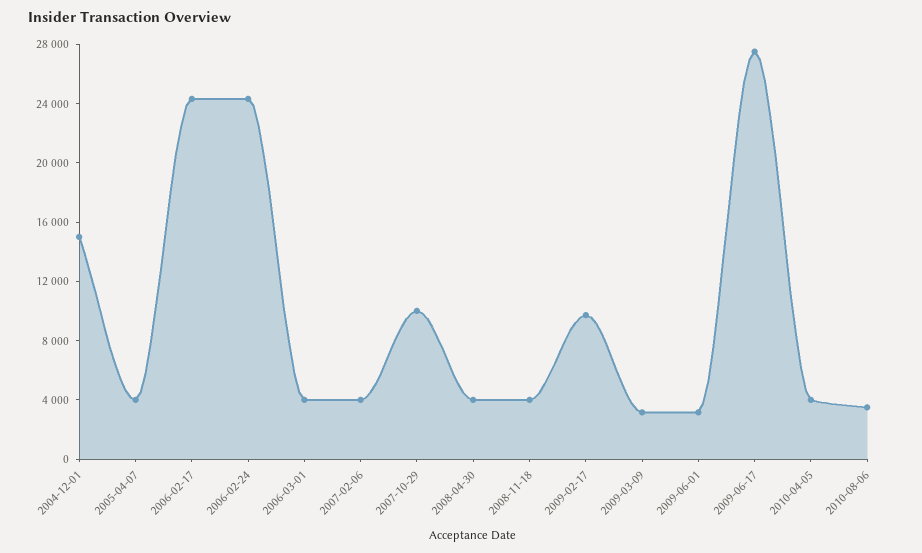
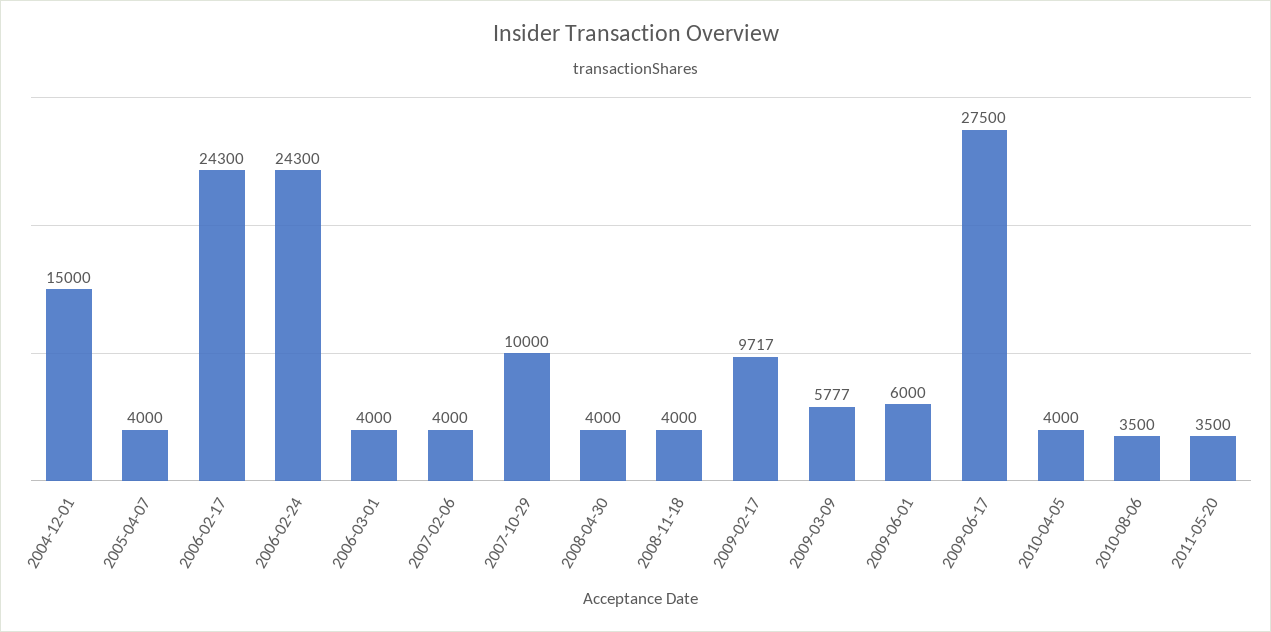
2009-03-09: 3000 -> 5777
2009-06-01: 3000 -> 6000
2011-05-20: none -> 3500

